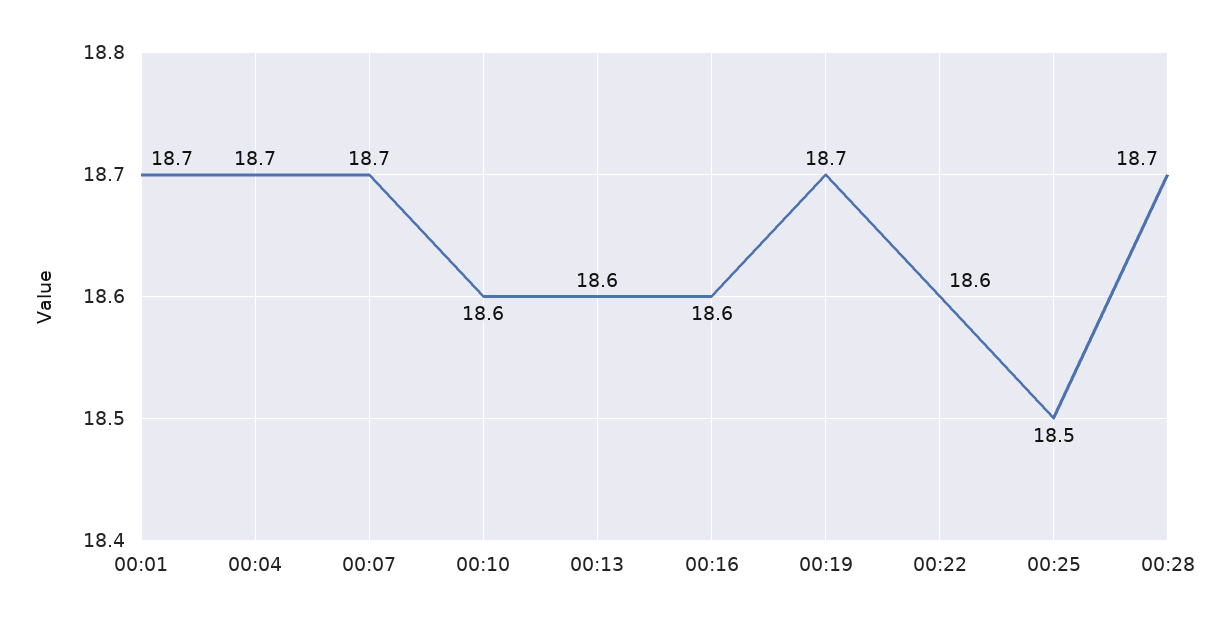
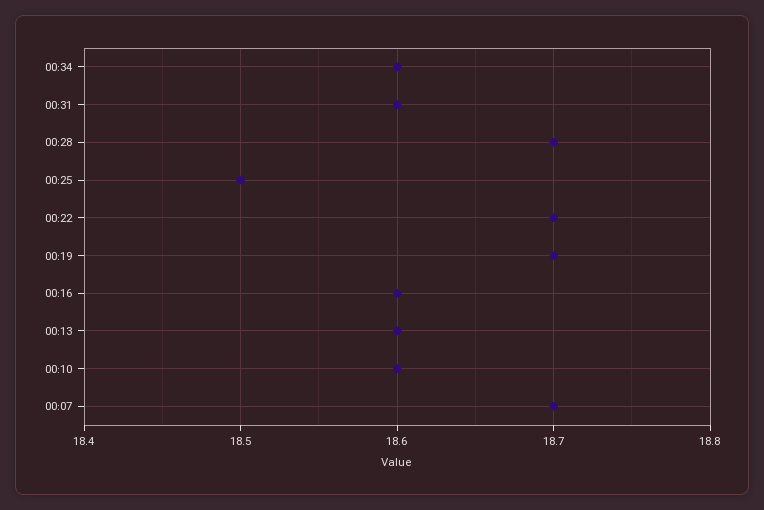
00:01: 18.7 -> none
00:04: 18.7 -> none
00:22: 18.6 -> 18.7
00:34: none -> 18.6
00:31: none -> 18.6

